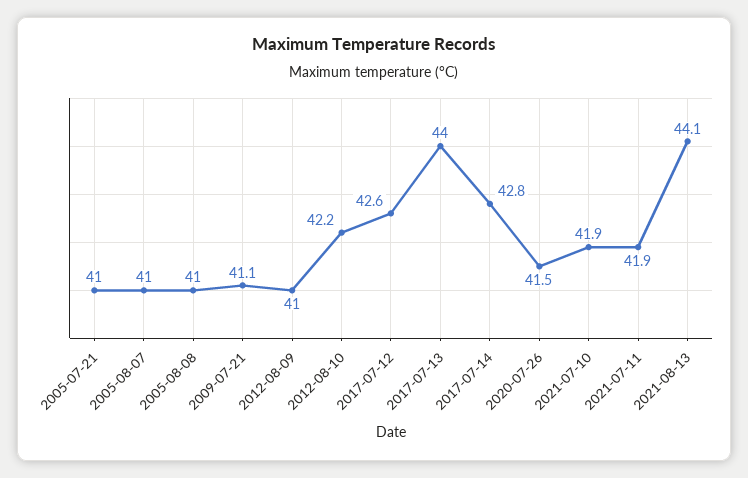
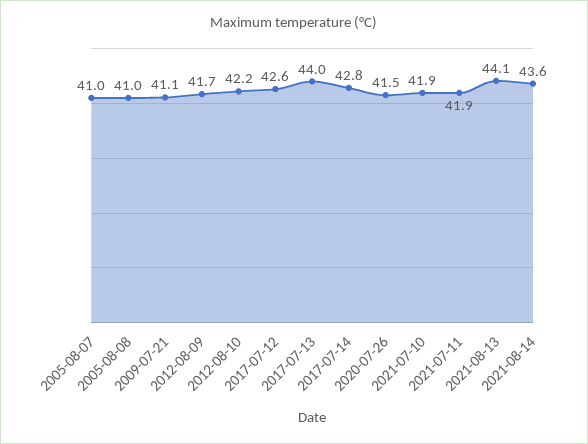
2005-07-21: 41 -> none
2012-08-09: 41 -> 41.7
2021-08-14: none -> 43.6

